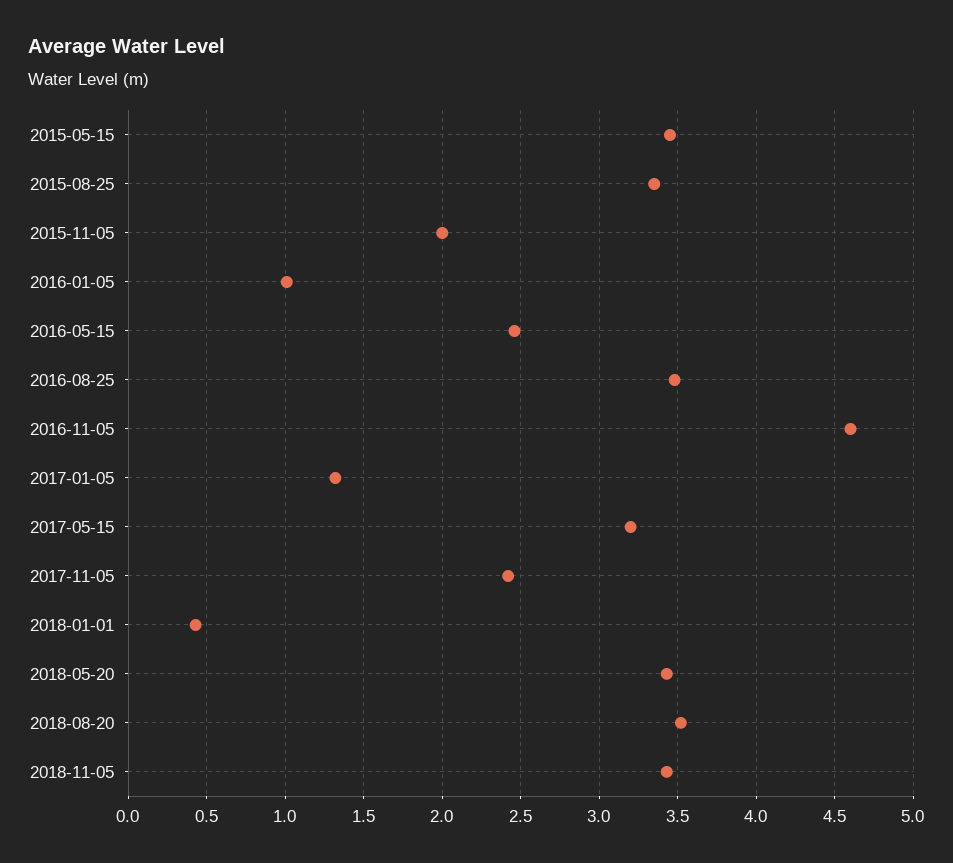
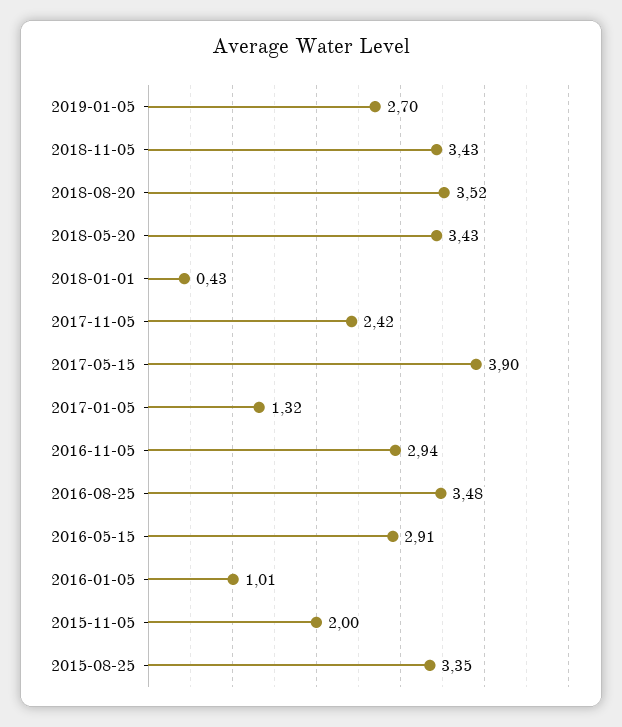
2015-05-15: 3.45 -> none
2016-05-15: 2.45 -> 2.91
2016-11-05: 4.6 -> 2.94
2017-05-15: 3.2 -> 3.9
2019-01-05: none -> 2.7

